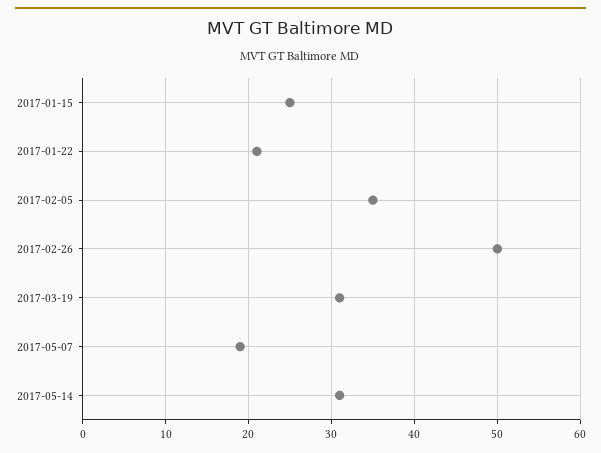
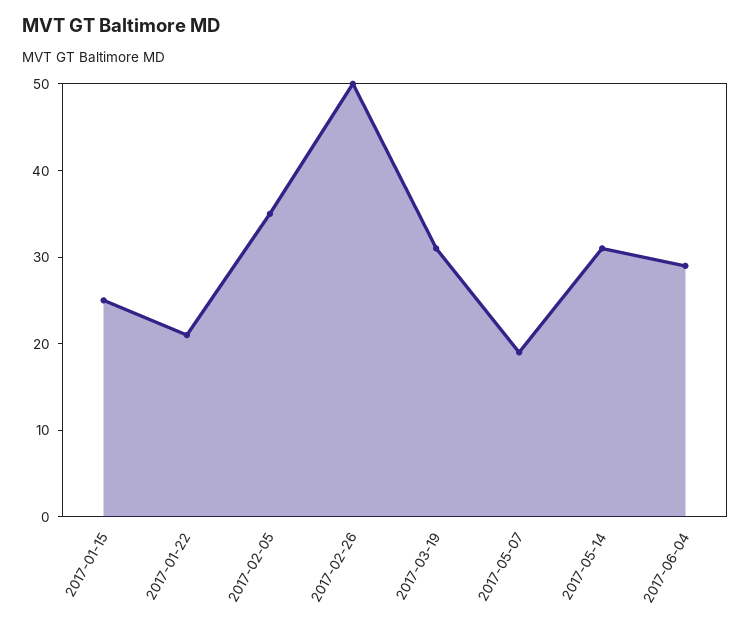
2017-06-04: none -> 29

